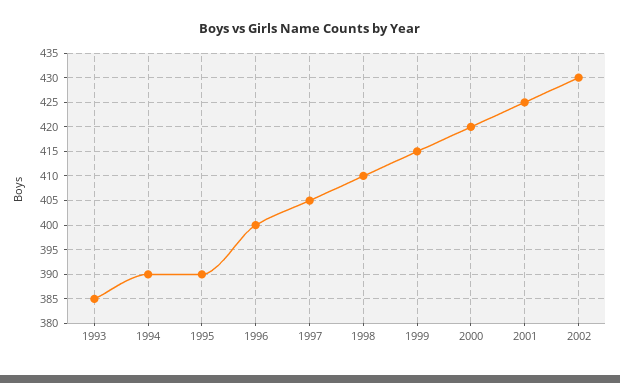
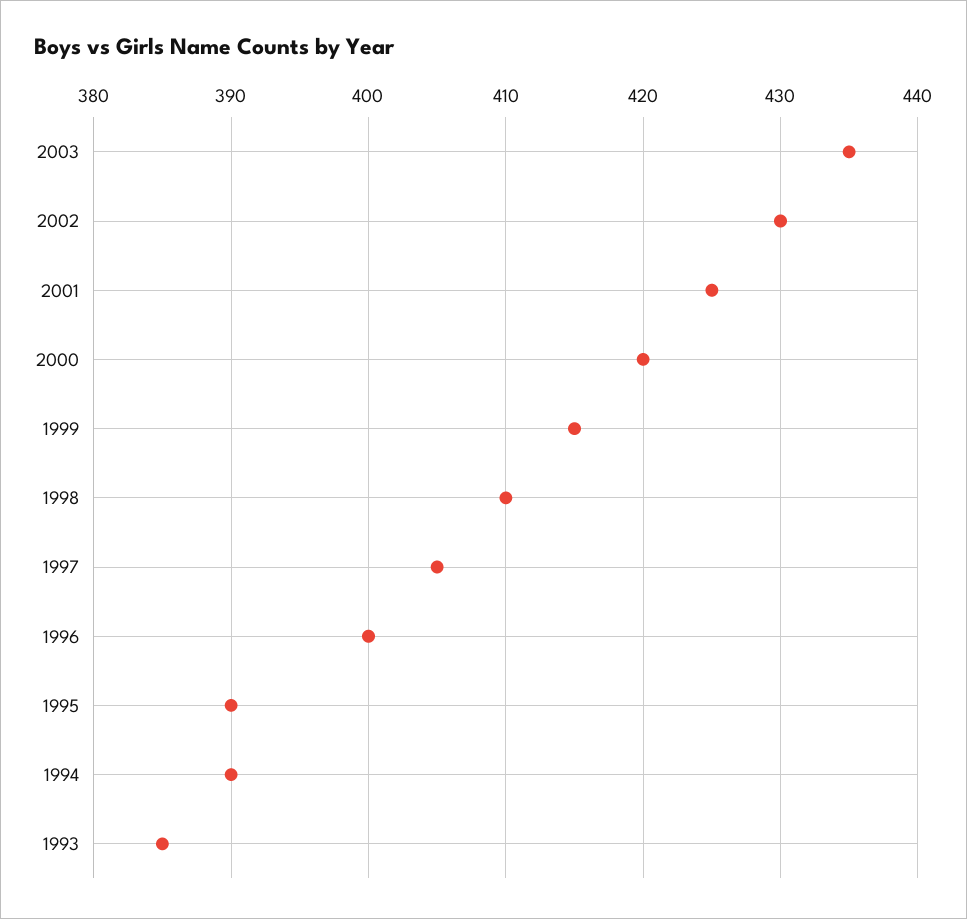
2003: none -> 435

